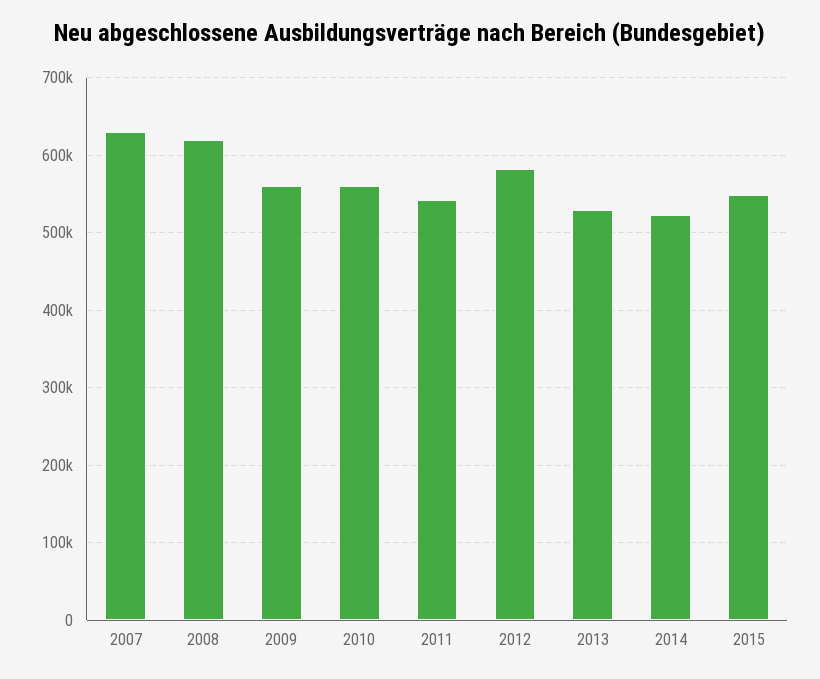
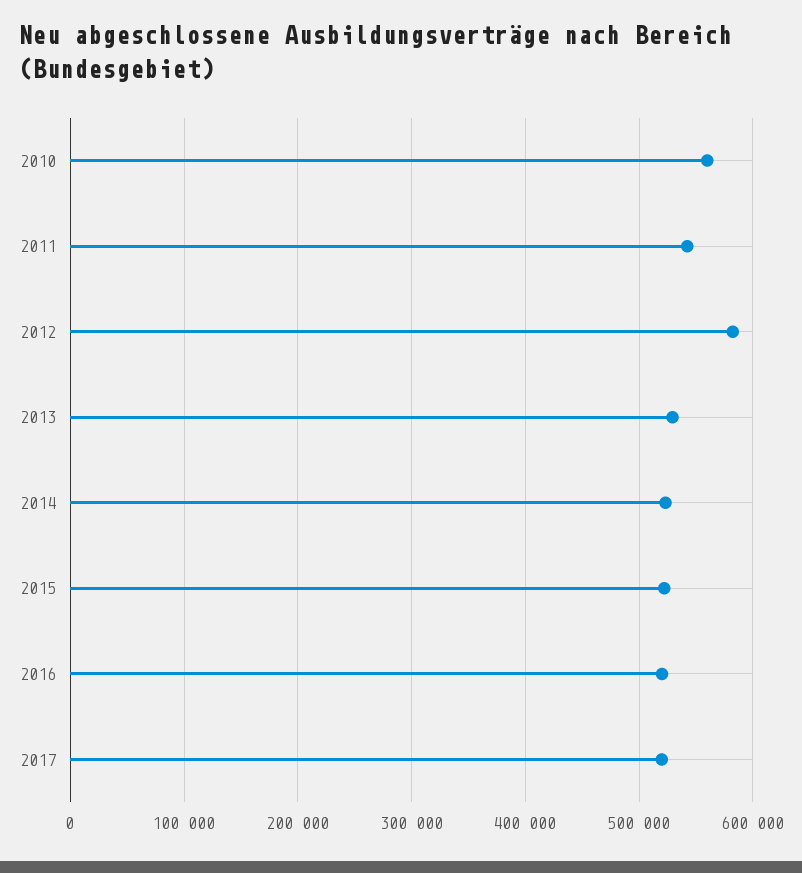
2007: 630000 -> none
2008: 620000 -> none
2009: 560000 -> none
2015: 550000 -> 520000
2016: none -> 520000
2017: none -> 520000

